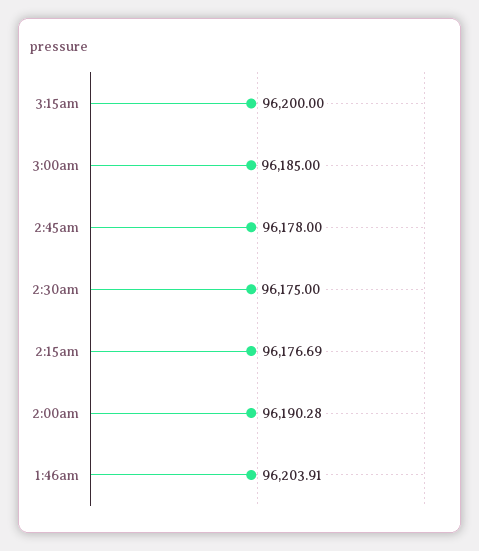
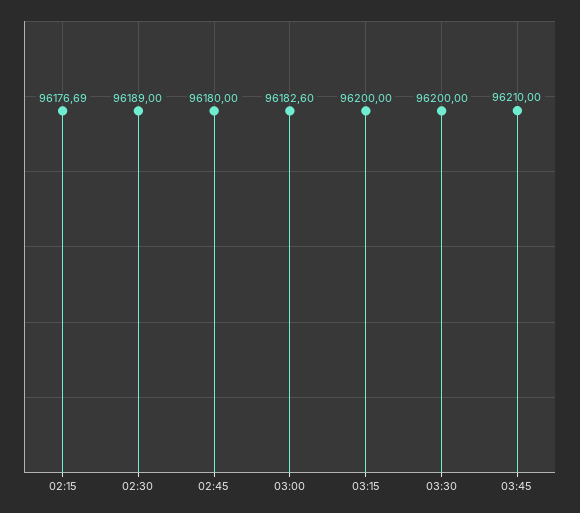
3:00am: 96185 -> 96182.6
2:45am: 96178 -> 96180
2:30am: 96175 -> 96189
2:00am: 96190.28 -> none
1:46am: 96203.91 -> none
03:30: none -> 96200
03:45: none -> 96210

